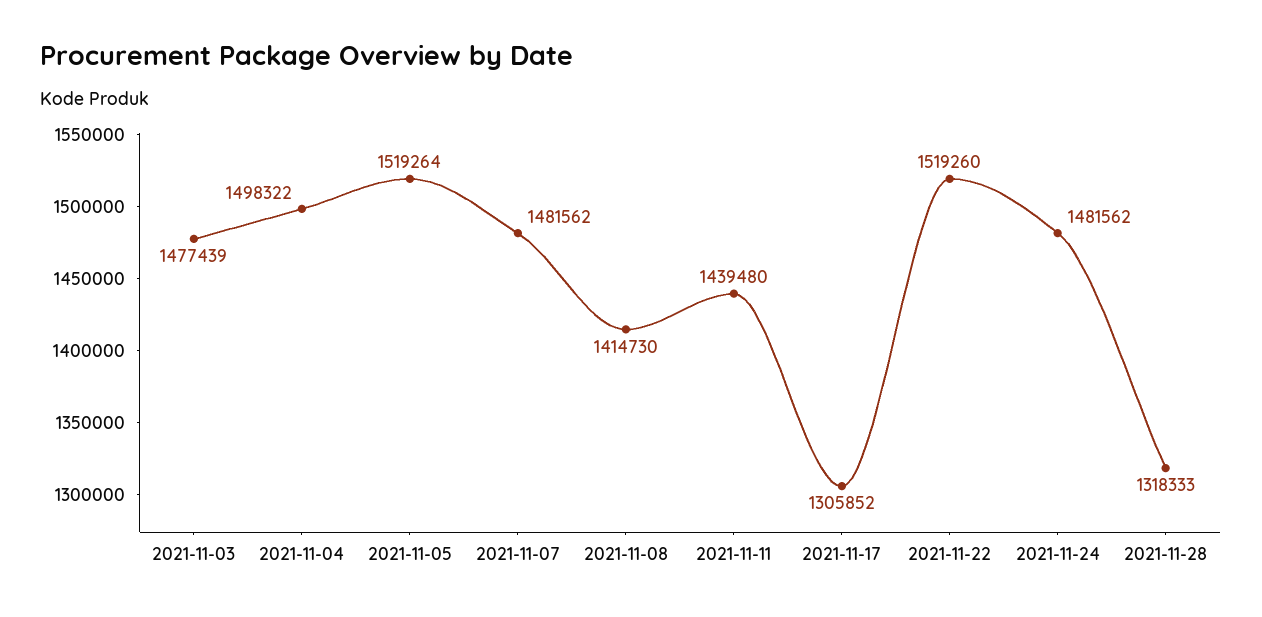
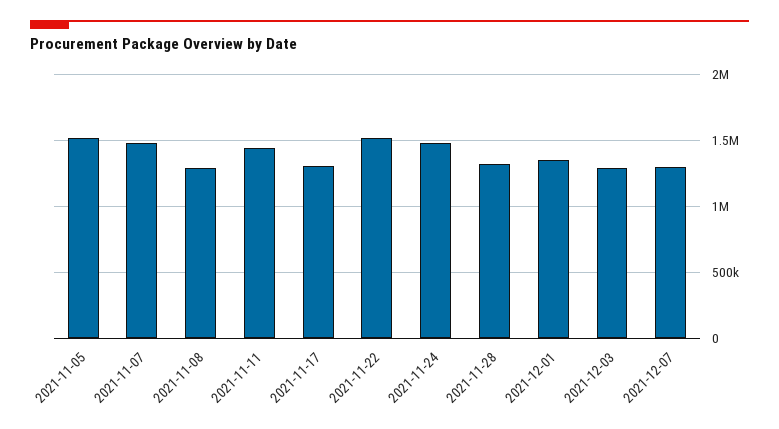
2021-11-03: 1477439 -> none
2021-11-04: 1498322 -> none
2021-11-08: 1414730 -> 1300000
2021-12-01: none -> 1350000
2021-12-03: none -> 1300000
2021-12-07: none -> 1300000

